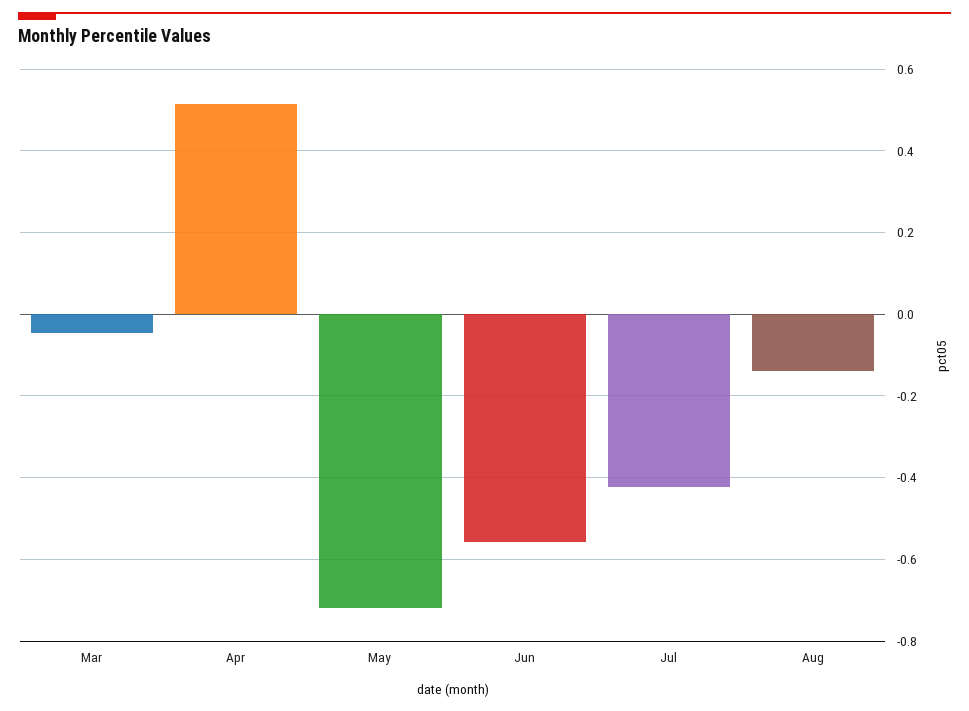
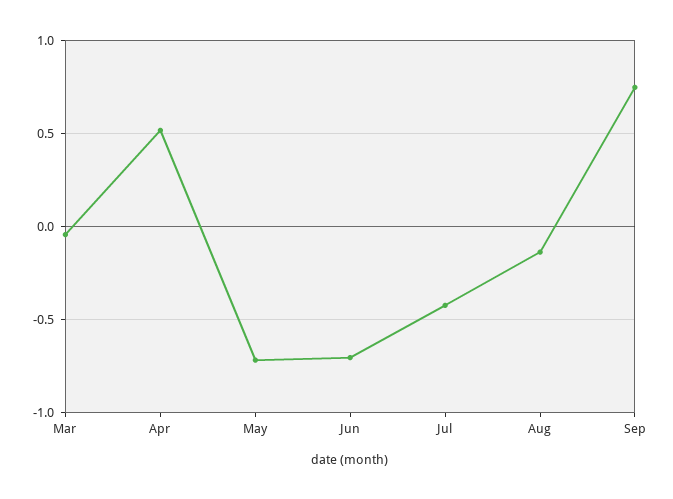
Jun: -0.56 -> -0.7
Sep: none -> 0.75

